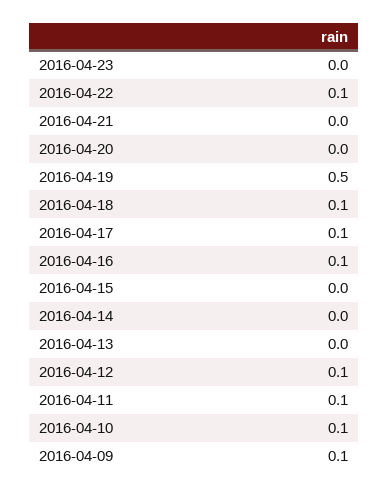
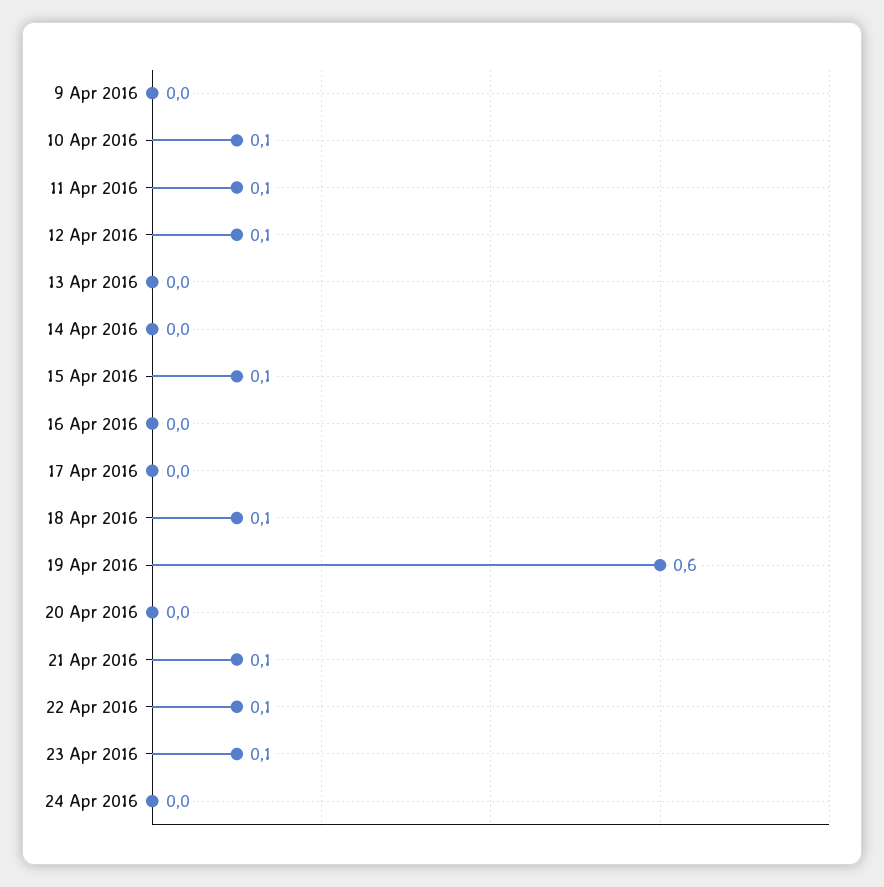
2016-04-23: 0 -> 0.1
2016-04-21: 0 -> 0.1
2016-04-19: 0.5 -> 0.6
2016-04-17: 0.1 -> 0
2016-04-16: 0.1 -> 0
2016-04-15: 0 -> 0.1
2016-04-09: 0.1 -> 0
24 Apr 2016: none -> 0

